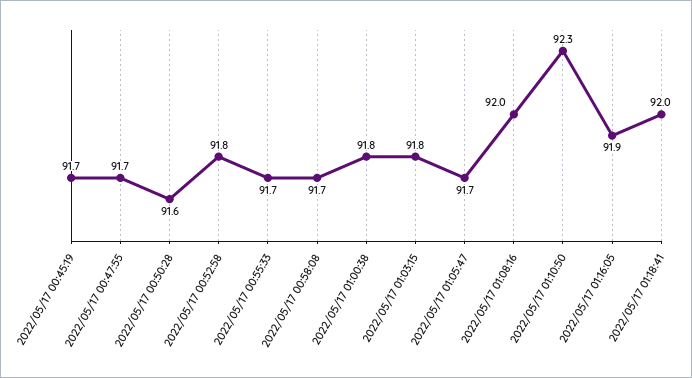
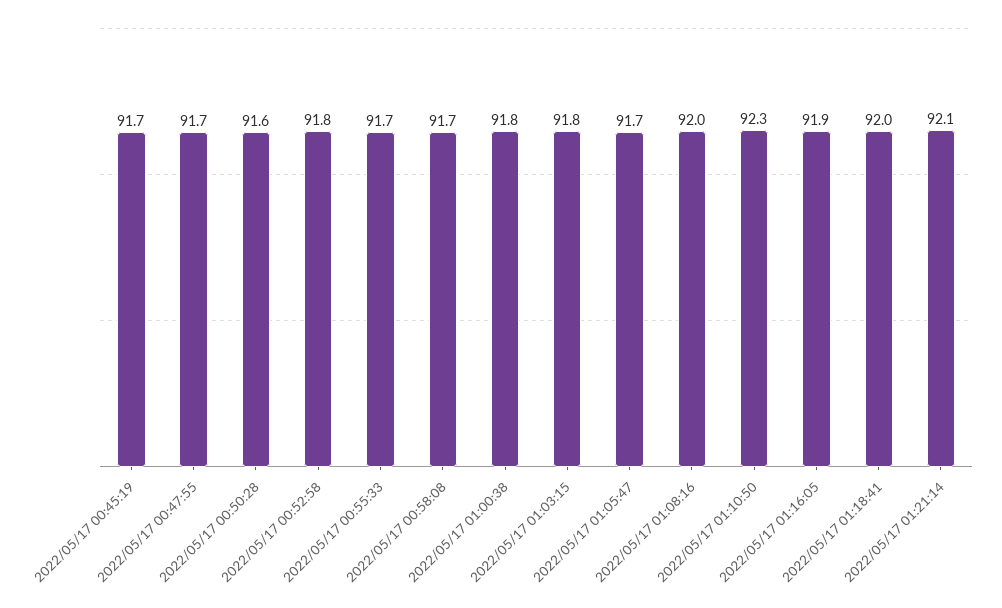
2022/05/17 01:21:14: none -> 92.1

